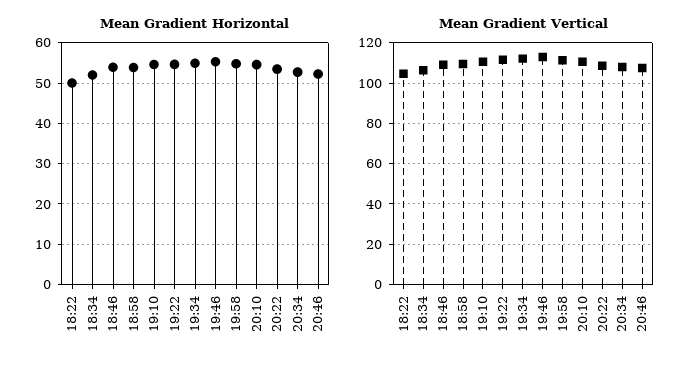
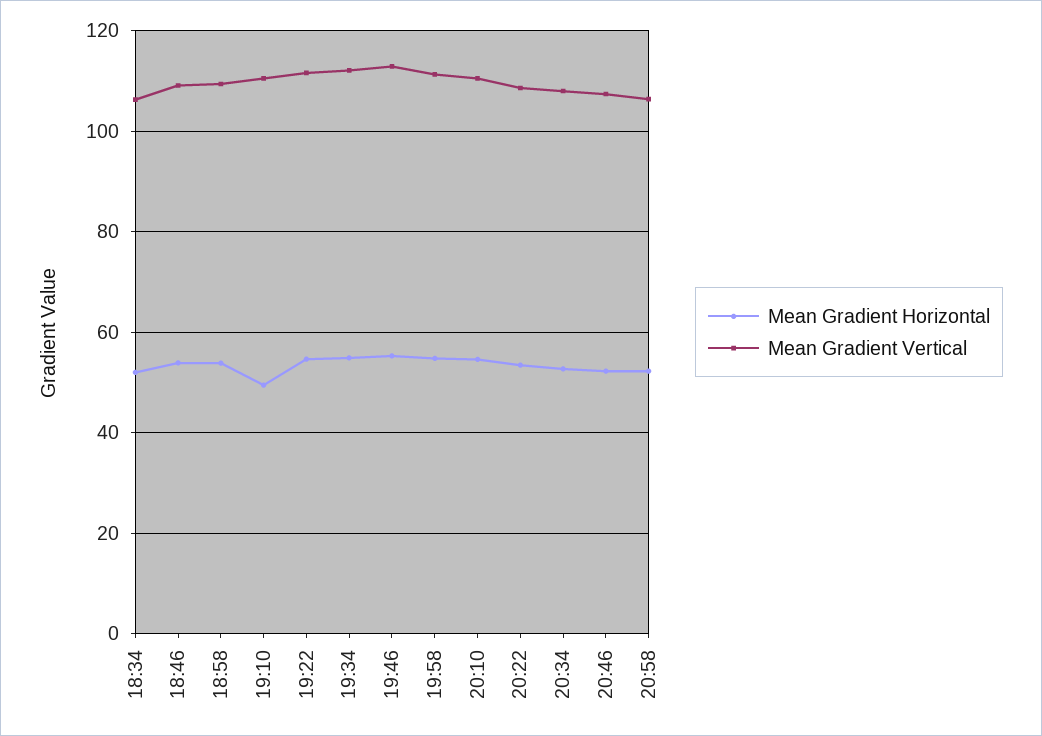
Mean Gradient Horizontal, 18:22: 50 -> none
Mean Gradient Horizontal, 19:10: 54 -> 50
Mean Gradient Vertical, 18:22: 105 -> none
Mean Gradient Horizontal, 20:58: none -> 52
Mean Gradient Vertical, 20:58: none -> 106

